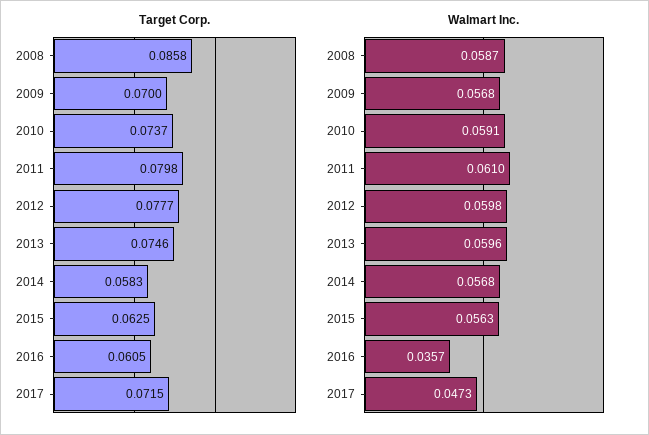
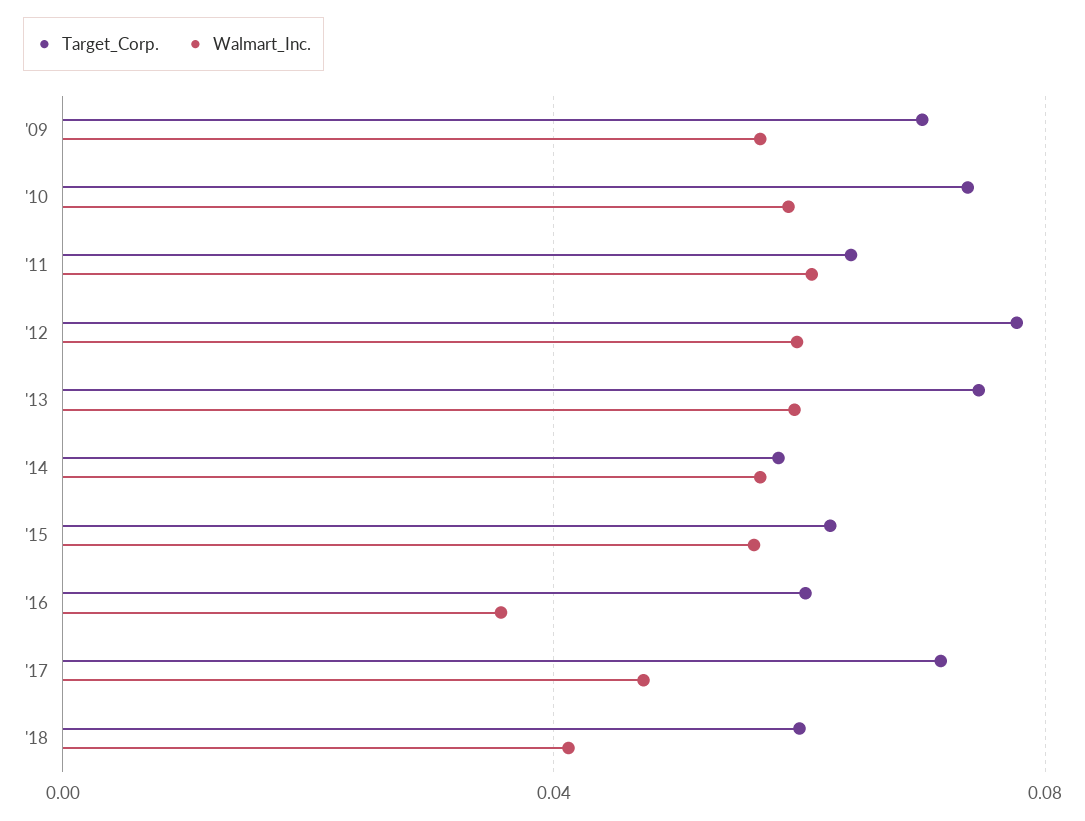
Target Corp., 2008: 0.0858 -> none
Target Corp., 2011: 0.0798 -> 0.065
Walmart Inc., 2008: 0.0587 -> none
Target Corp., '18: none -> 0.06
Walmart Inc., '18: none -> 0.04

